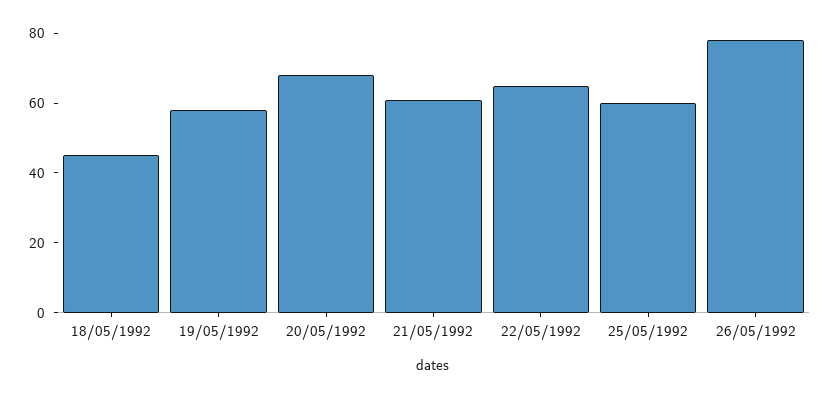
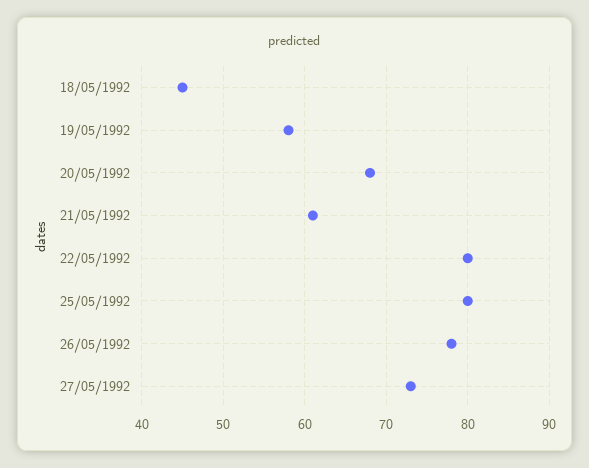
22/05/1992: 65 -> 80
25/05/1992: 60 -> 80
27/05/1992: none -> 73

